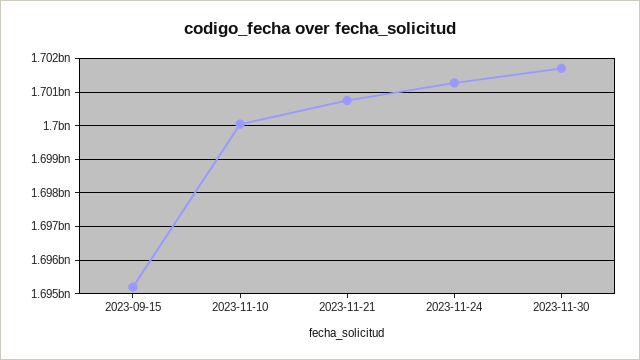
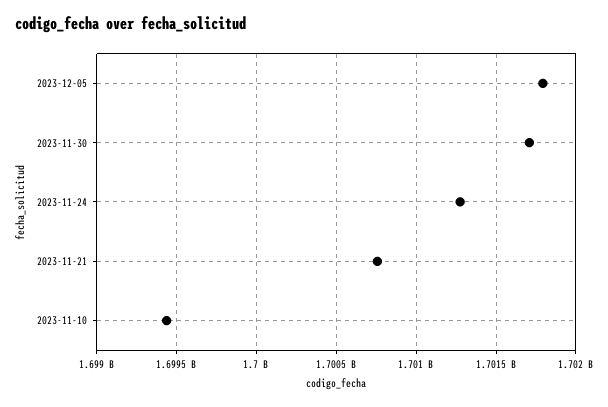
2023-09-15: 1695200000 -> none
2023-11-10: 1700000000 -> 1699450000
2023-12-05: none -> 1701800000

